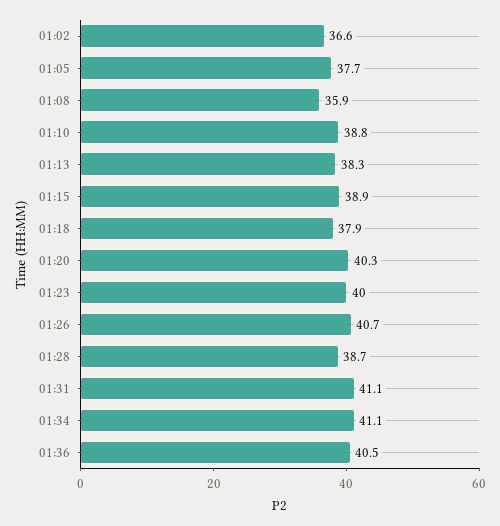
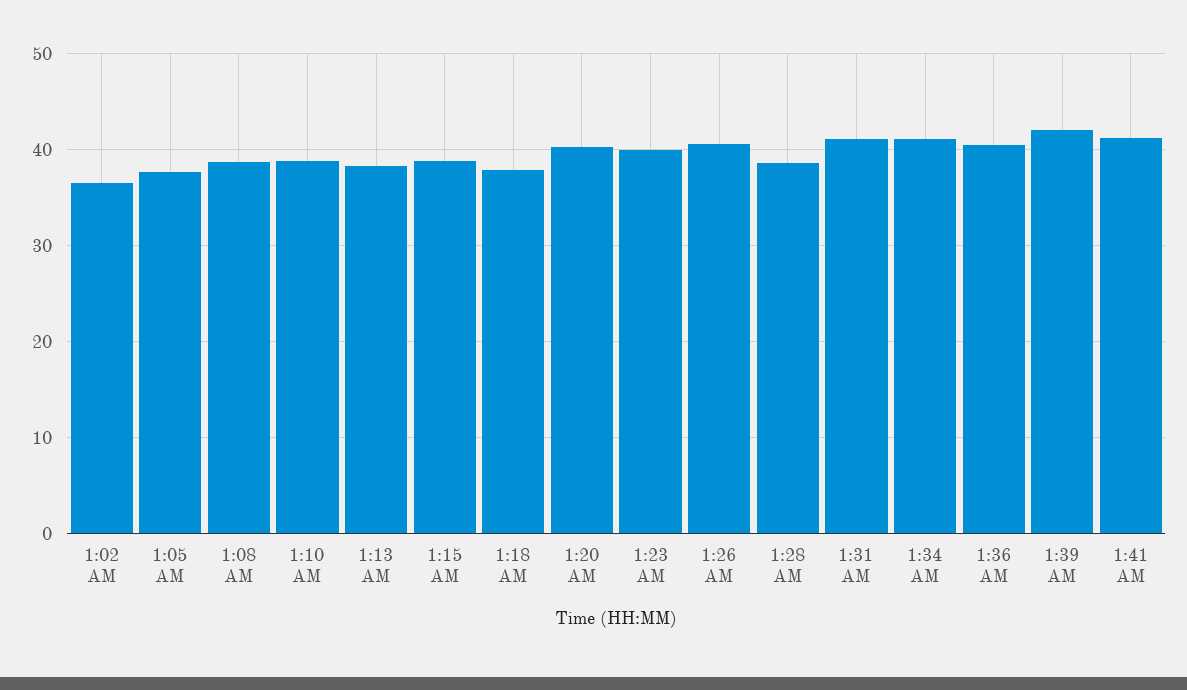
01:08: 35.9 -> 39
1:39 AM: none -> 42
1:41 AM: none -> 41

